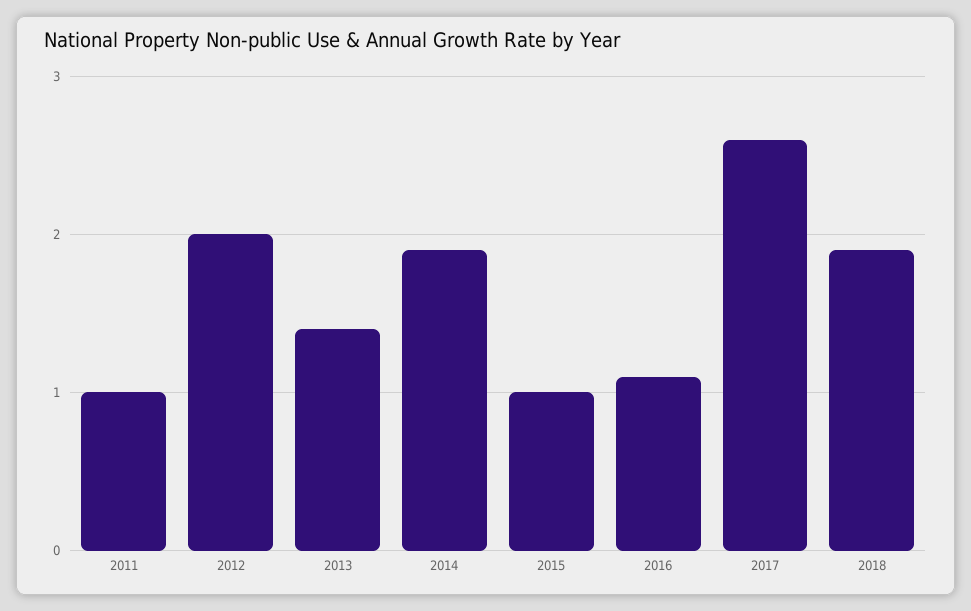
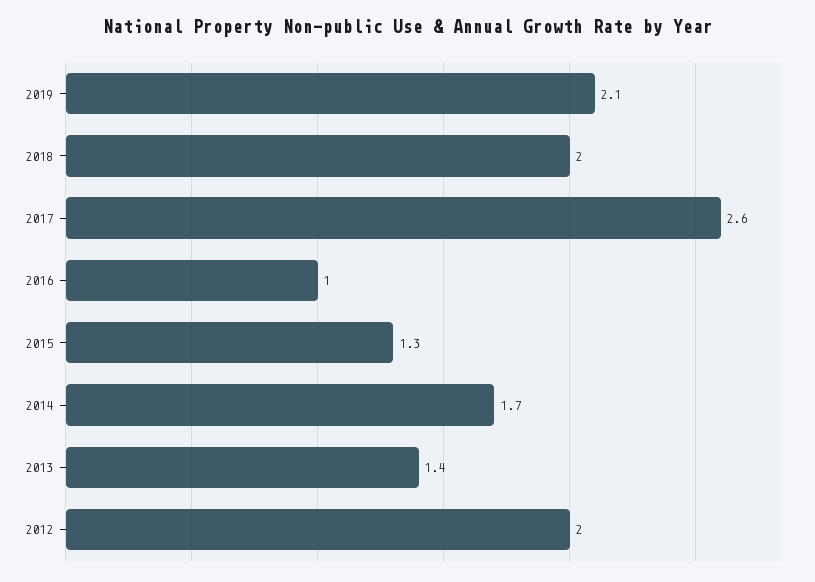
2011: 1 -> none
2014: 1.9 -> 1.7
2015: 1 -> 1.3
2016: 1.1 -> 1
2018: 1.9 -> 2
2019: none -> 2.1

